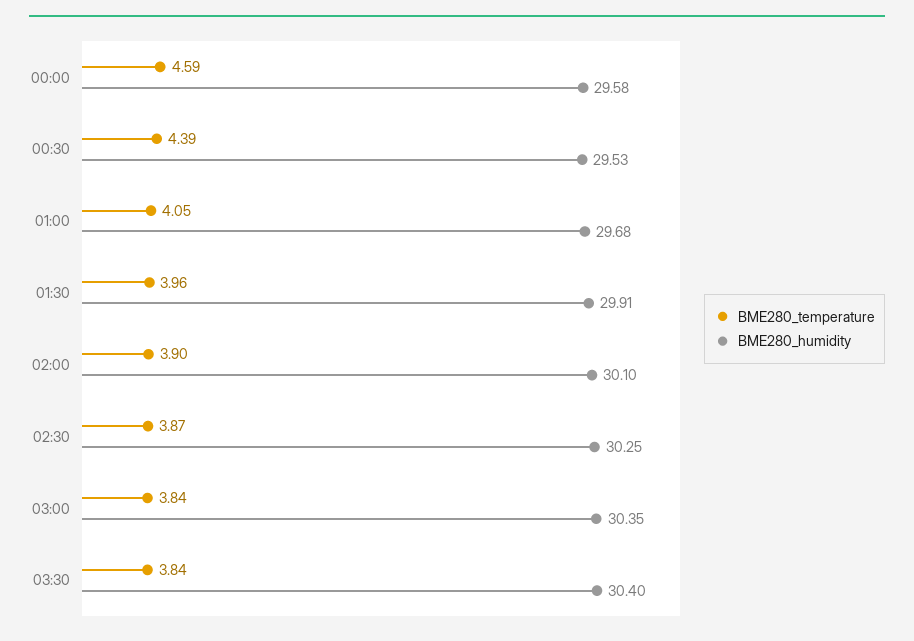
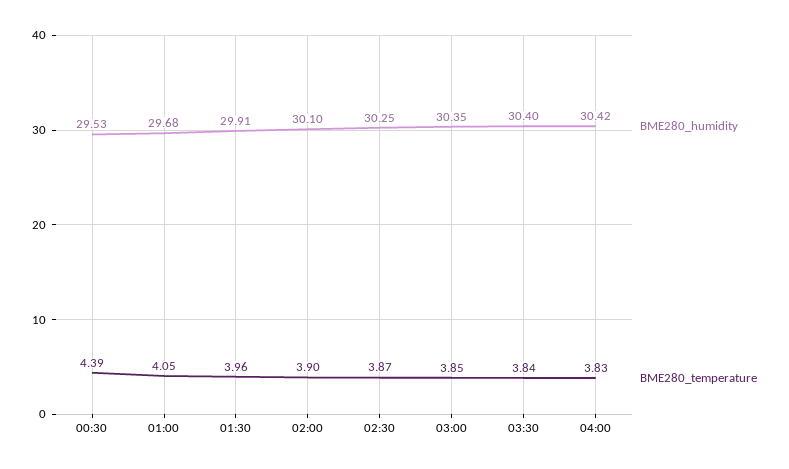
BME280_temperature, 00:00: 4.59 -> none
BME280_humidity, 00:00: 29.58 -> none
BME280_temperature, 03:00: 3.84 -> 3.85
BME280_humidity, 04:00: none -> 30.42
BME280_temperature, 04:00: none -> 3.83

